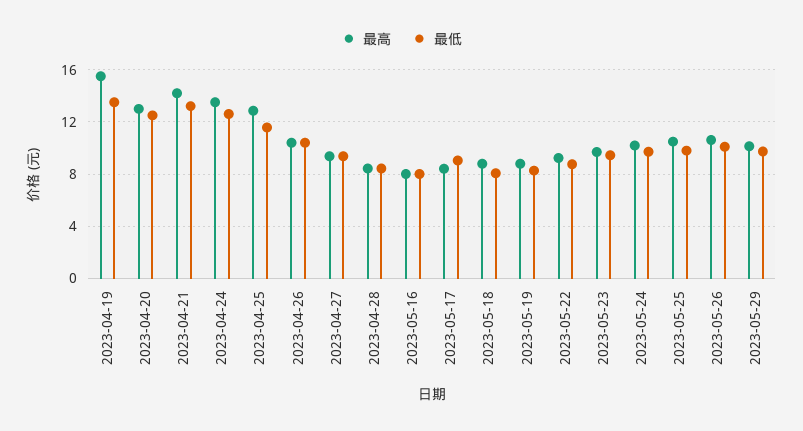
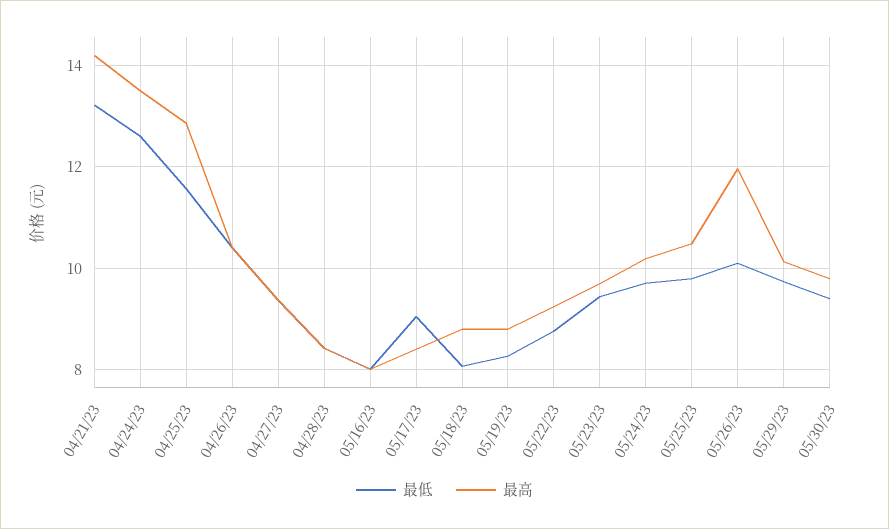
最高, 2023-04-19: 15.5 -> none
最低, 2023-04-19: 13.5 -> none
最高, 2023-04-20: 13 -> none
最低, 2023-04-20: 12.5 -> none
最高, 2023-05-26: 10.5 -> 12
最低, 05/30/23: none -> 9.4
最高, 05/30/23: none -> 9.8

